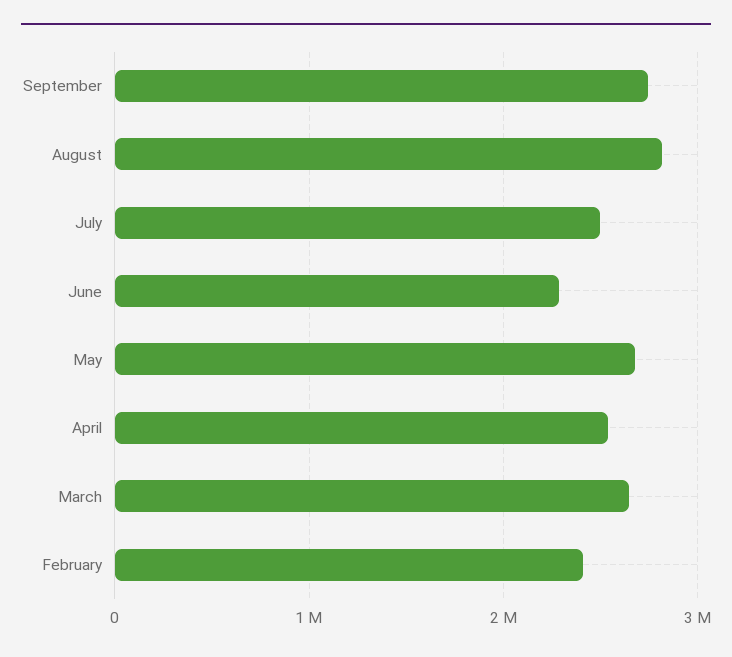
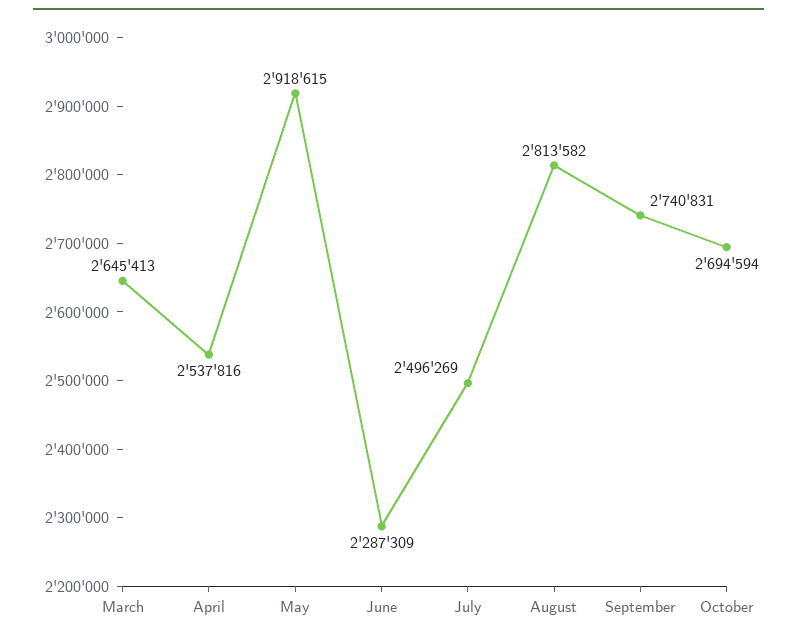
May: 2700000 -> 2918615
February: 2400000 -> none
October: none -> 2694594

